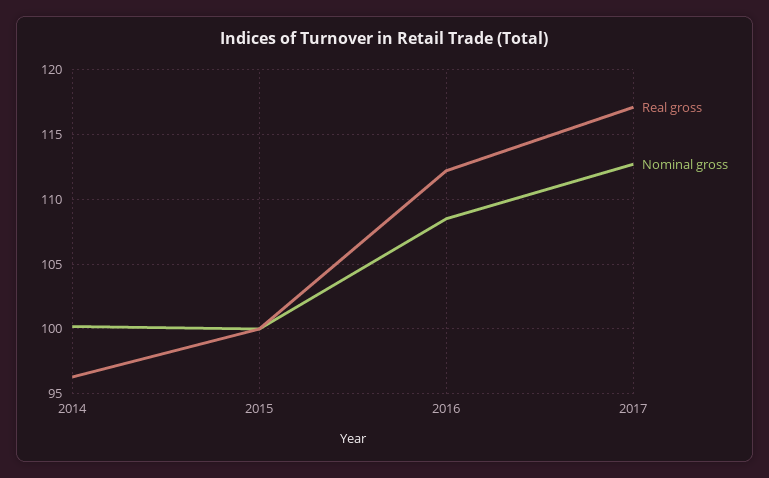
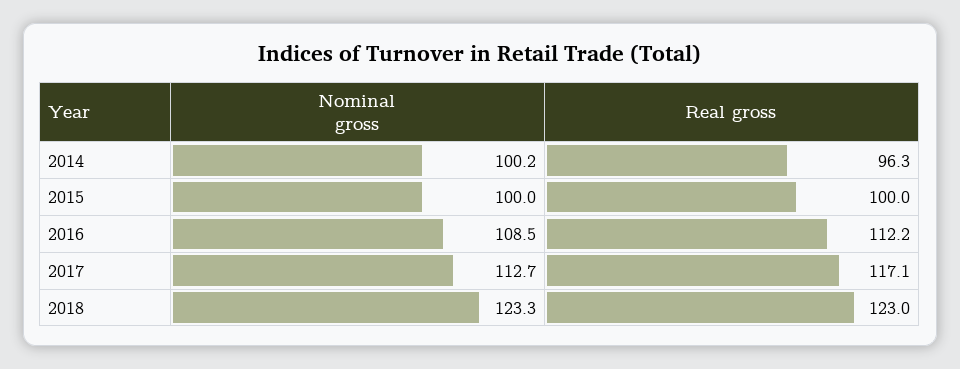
Nominal gross, 2018: none -> 123.3
Real gross, 2018: none -> 123

